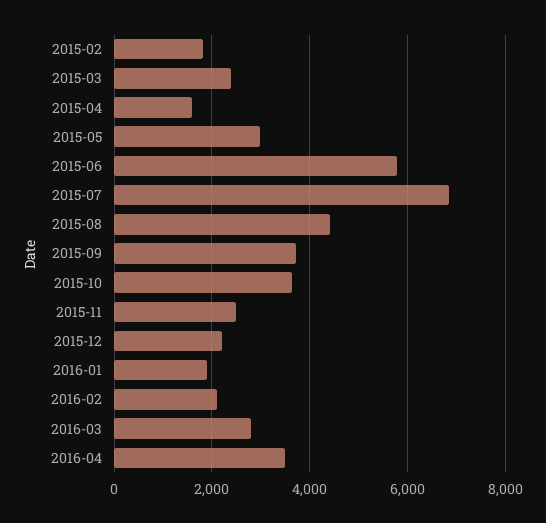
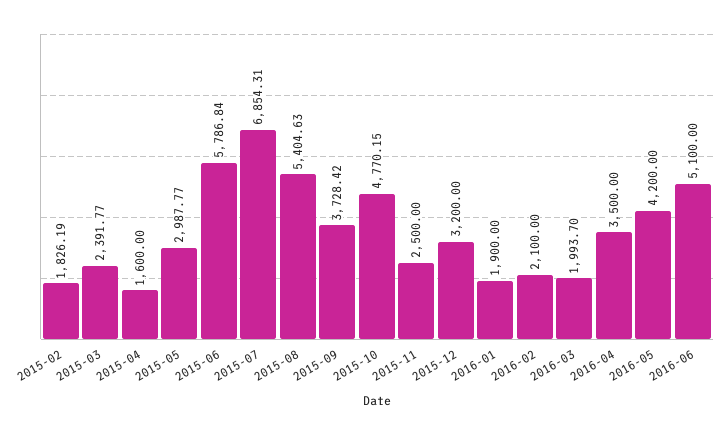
2015-08: 4400 -> 5404.63
2015-10: 3600 -> 4770.15
2015-12: 2200 -> 3200
2016-03: 2800 -> 1993.7
2016-05: none -> 4200
2016-06: none -> 5100

